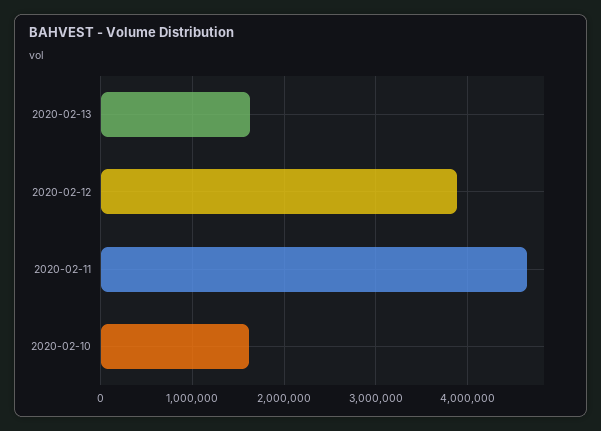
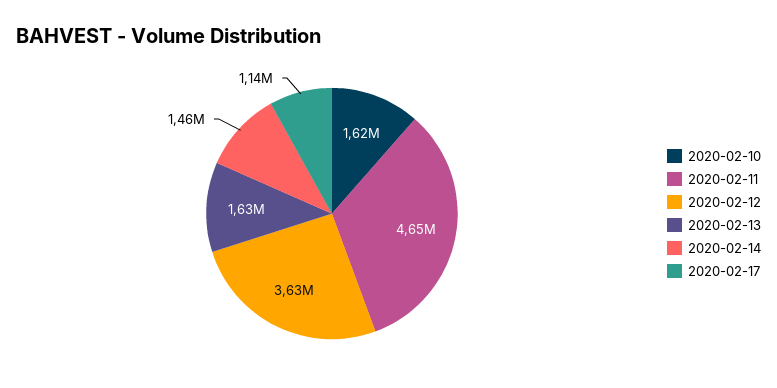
2020-02-12: 3900000 -> 3630000
2020-02-14: none -> 1460000
2020-02-17: none -> 1140000

